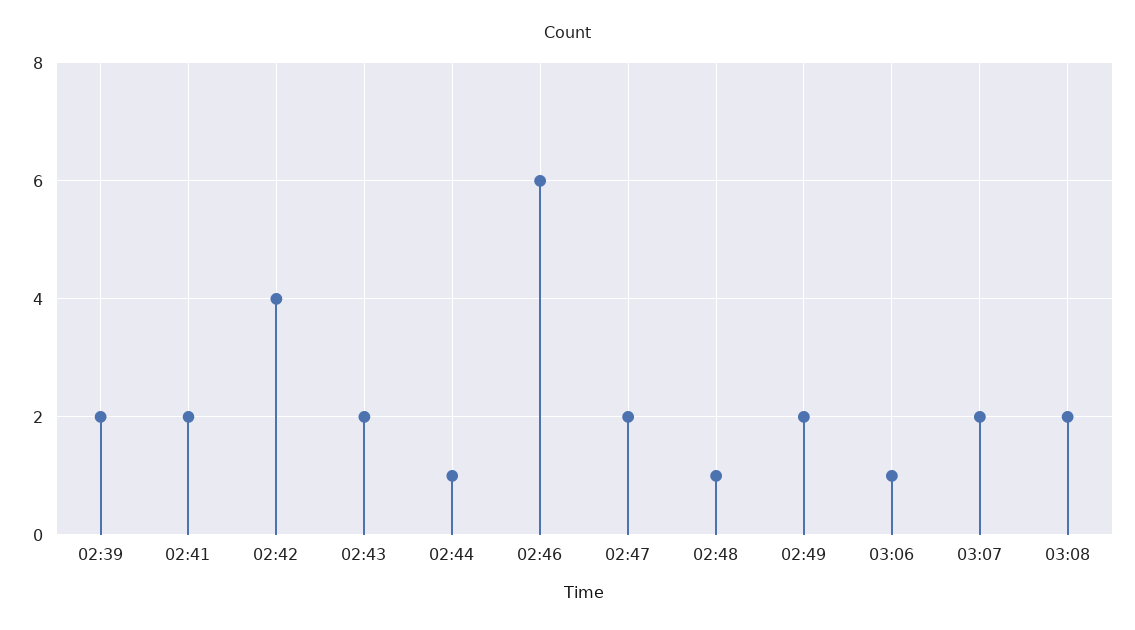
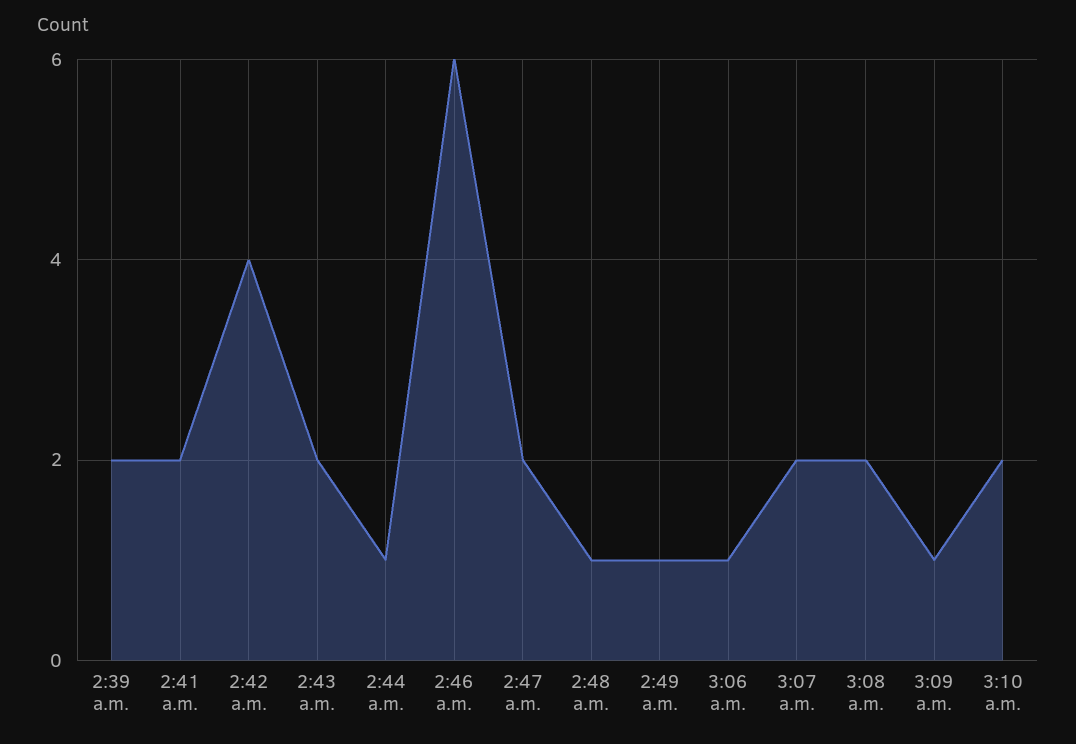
02:49: 2 -> 1
3:09 a.m.: none -> 1
3:10 a.m.: none -> 2

